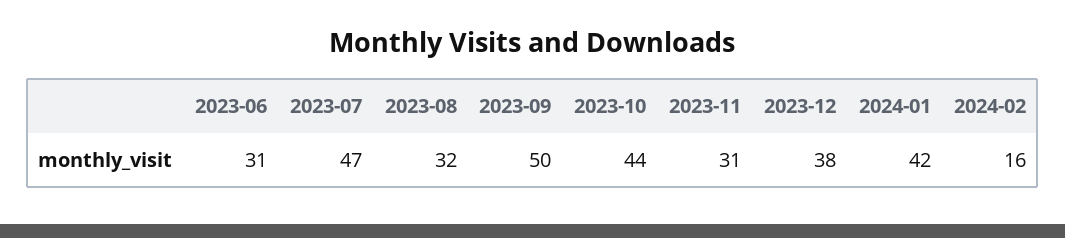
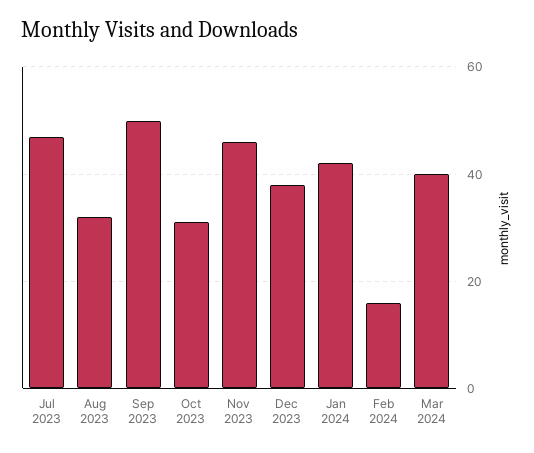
2023-06: 31 -> none
2023-10: 44 -> 30
2023-11: 31 -> 45
Mar 2024: none -> 40

